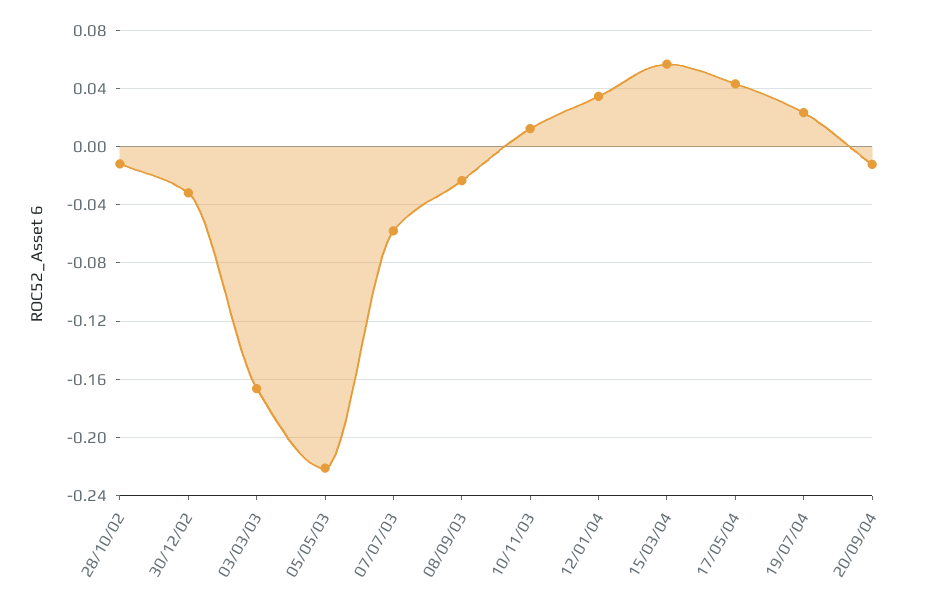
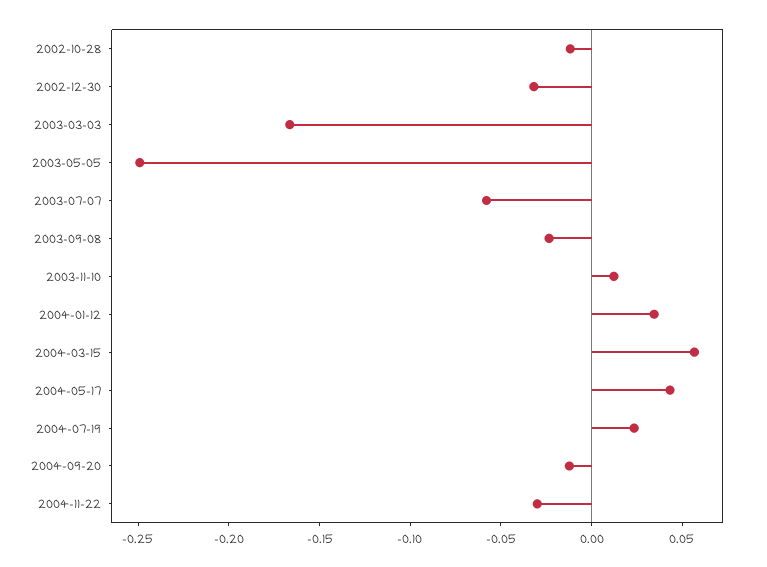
05/05/03: -0.22 -> -0.25
2004-11-22: none -> -0.03

